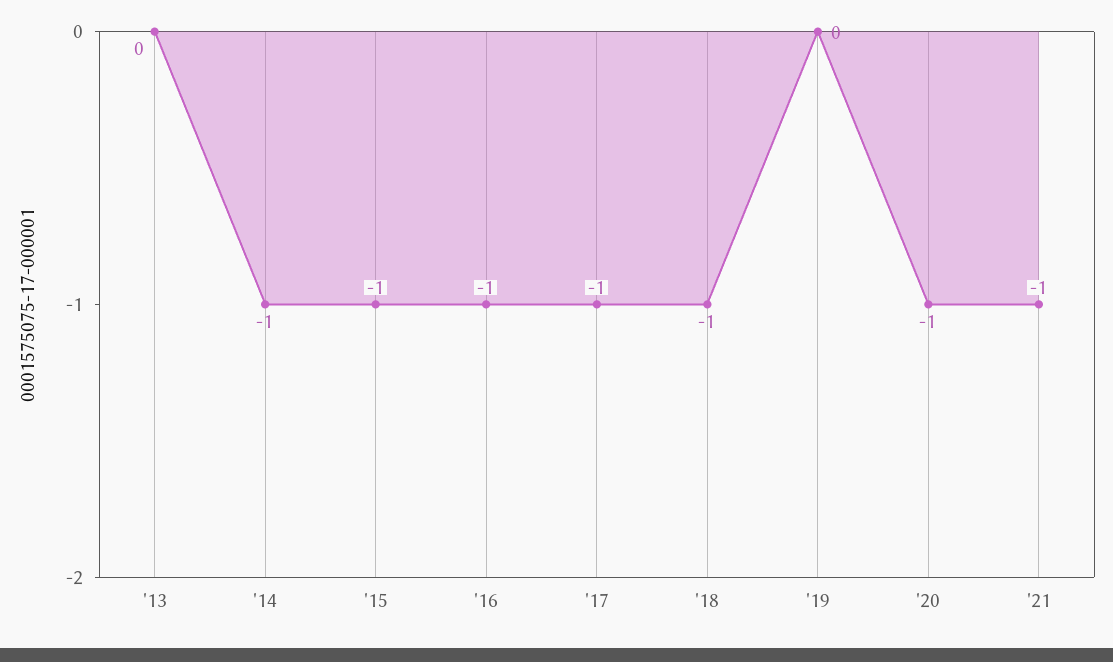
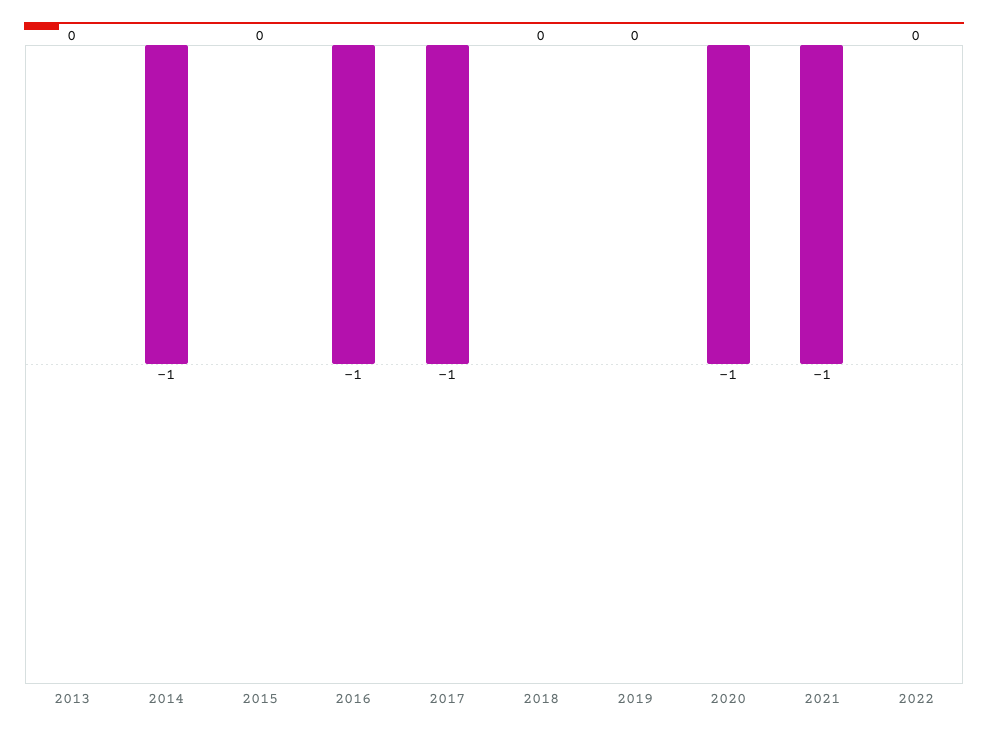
'15: -1 -> 0
'18: -1 -> 0
2022: none -> 0

